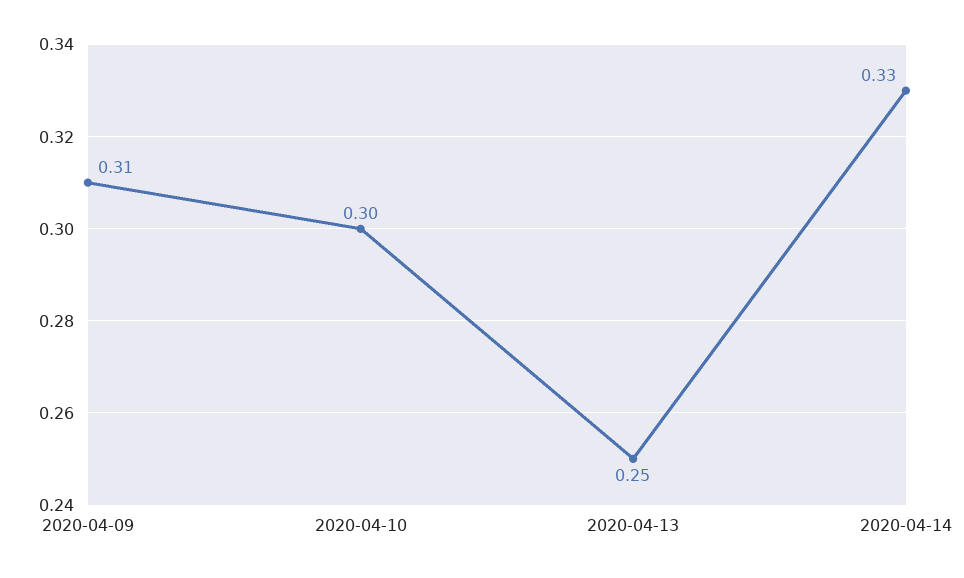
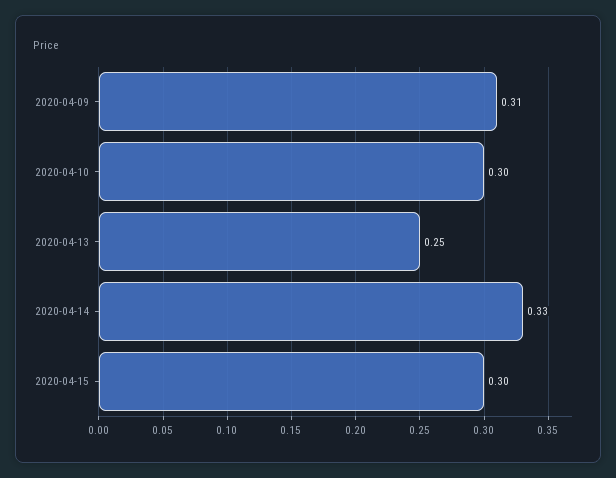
2020-04-15: none -> 0.3

